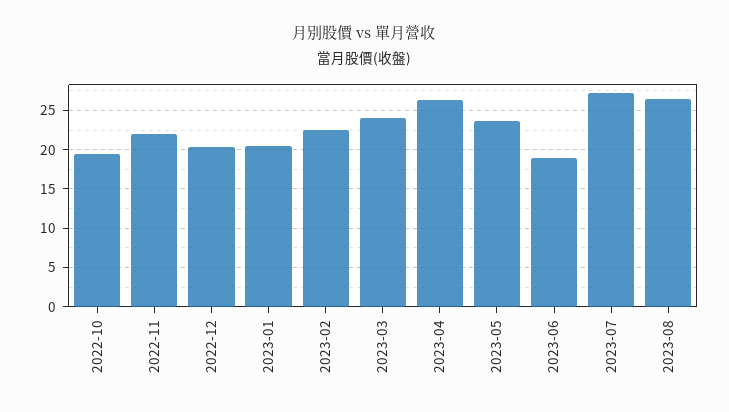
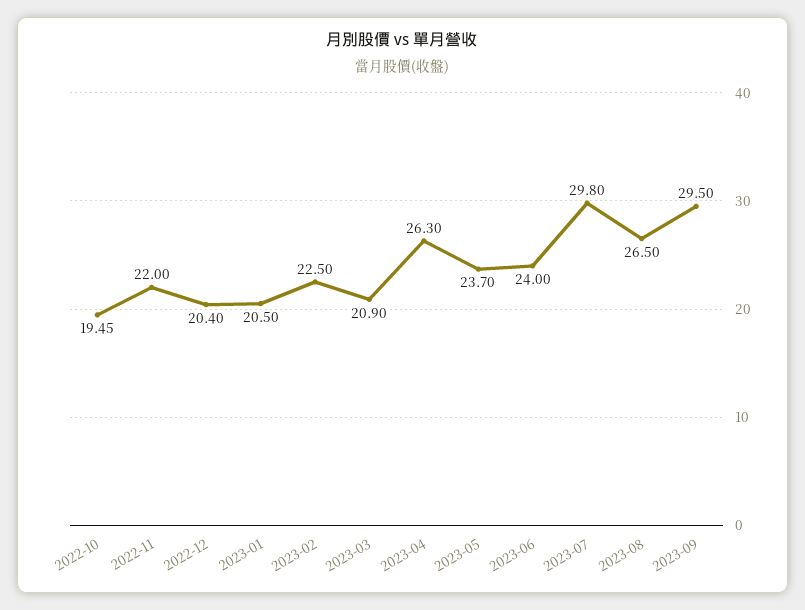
2023-03: 24 -> 20.9
2023-06: 19 -> 24
2023-07: 27 -> 29.8
2023-09: none -> 29.5

